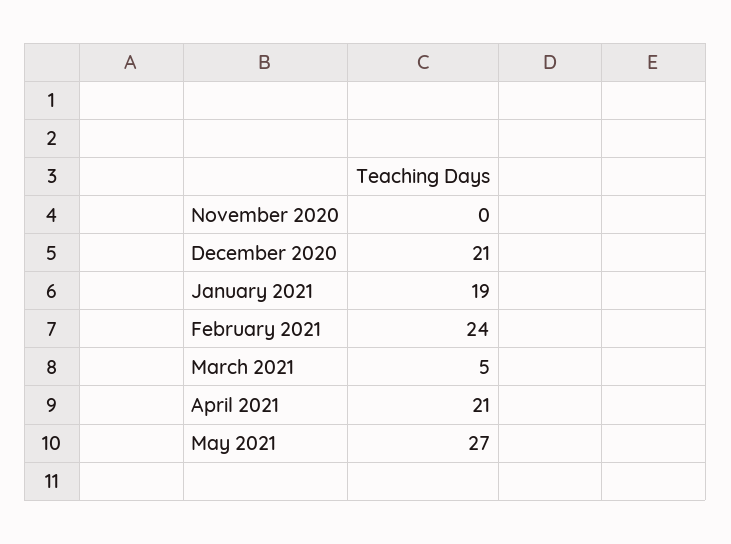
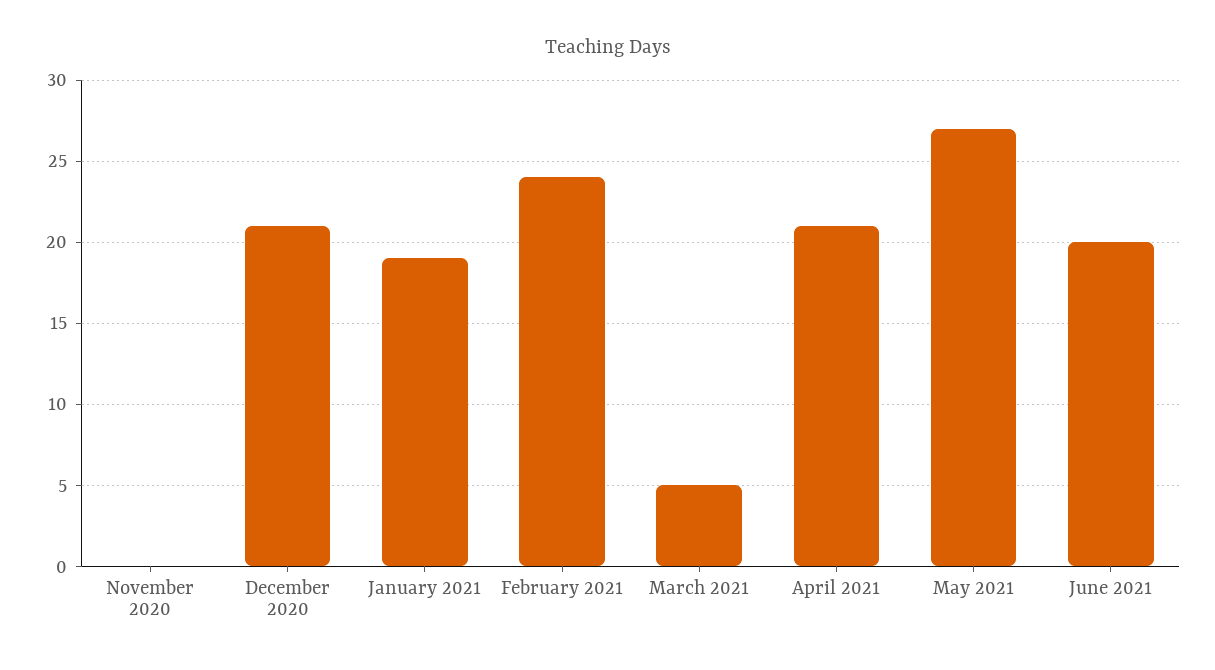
June 2021: none -> 20

